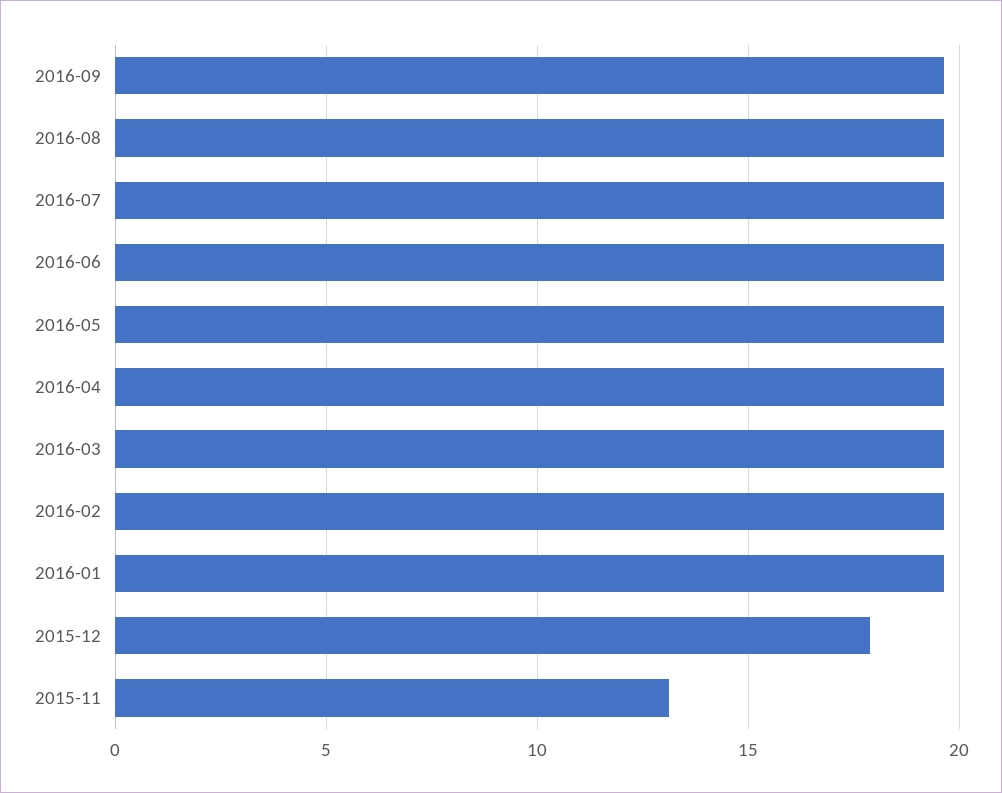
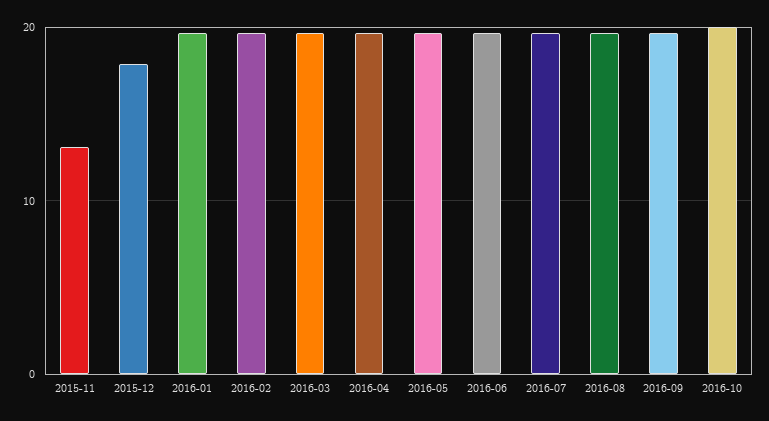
2016-10: none -> 20

